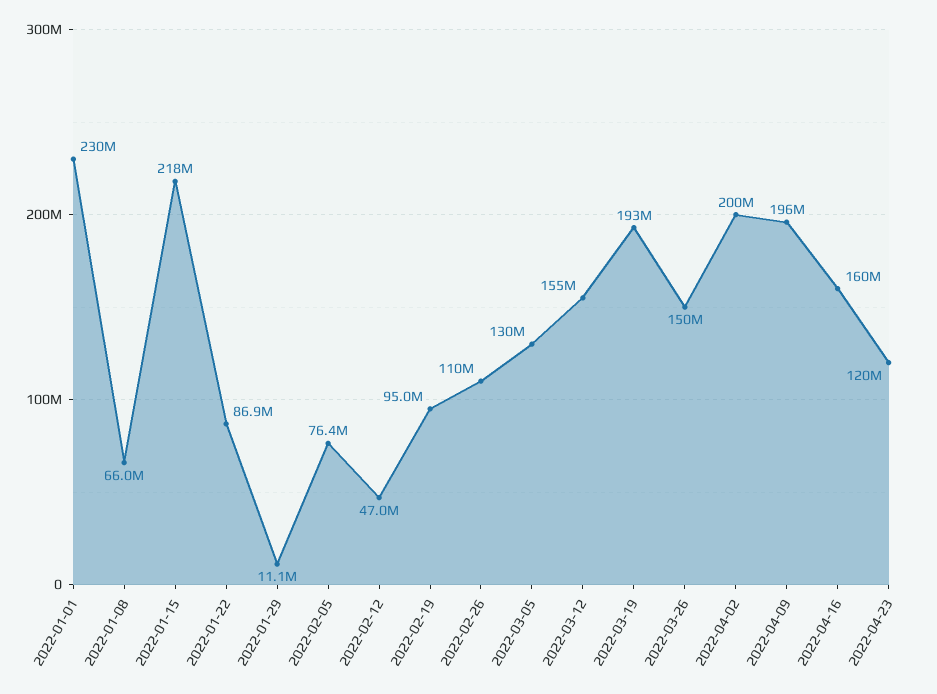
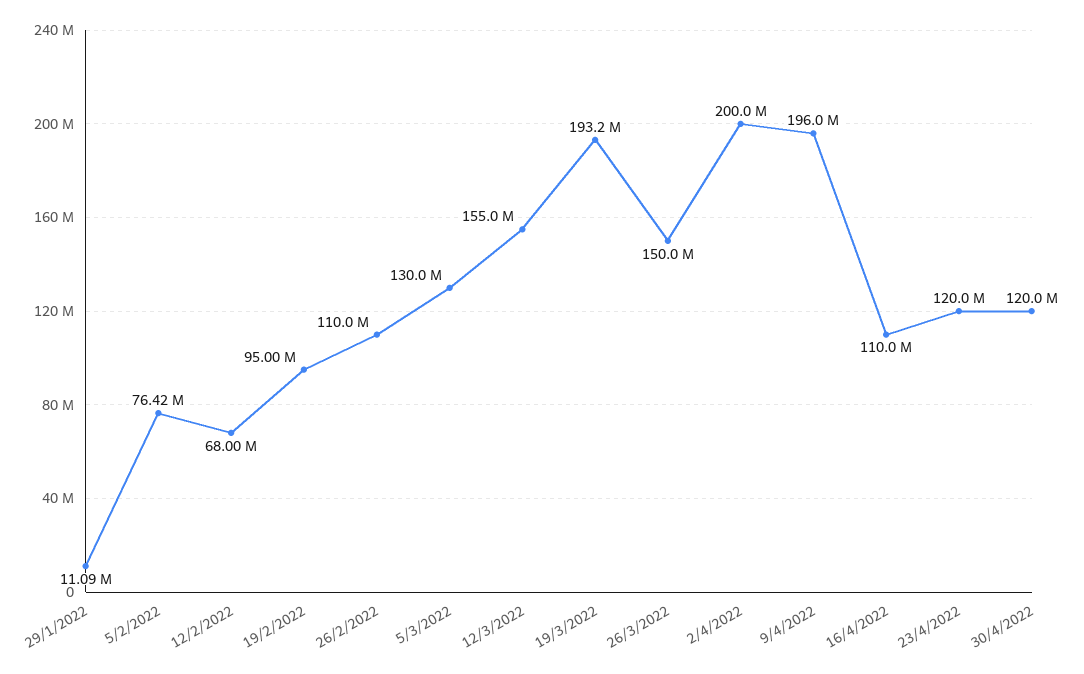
2022-01-01: 230000000 -> none
2022-01-08: 66000000 -> none
2022-01-15: 218000000 -> none
2022-01-22: 86900000 -> none
2022-02-12: 47000000 -> 68000000
2022-04-16: 160000000 -> 110000000
30/4/2022: none -> 120000000

